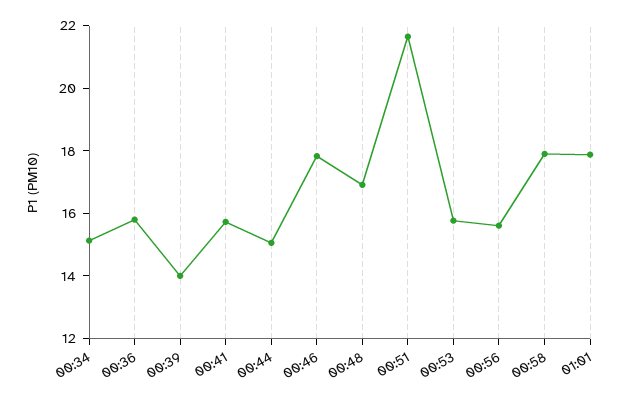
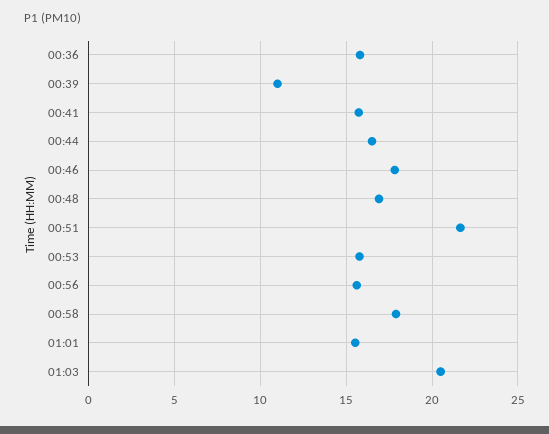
00:34: 15 -> none
00:39: 14 -> 11
00:44: 15 -> 16.5
01:01: 18 -> 15.5
01:03: none -> 20.5

